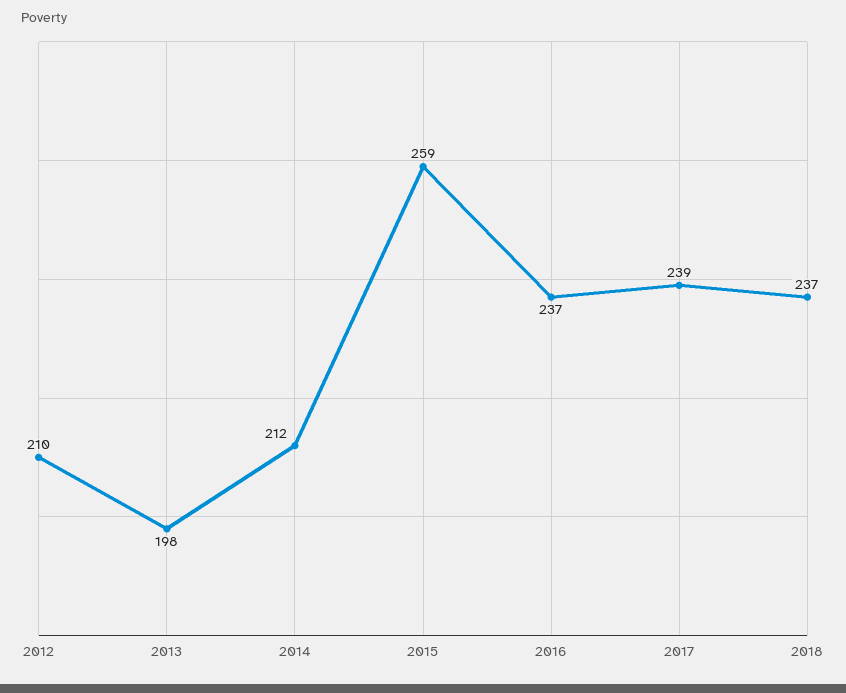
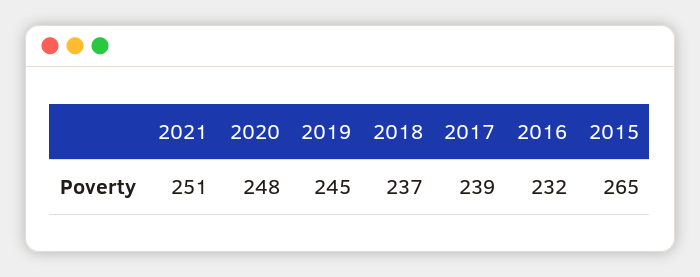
2012: 210 -> none
2013: 198 -> none
2014: 212 -> none
2015: 259 -> 265
2016: 237 -> 232
2021: none -> 251
2020: none -> 248
2019: none -> 245

